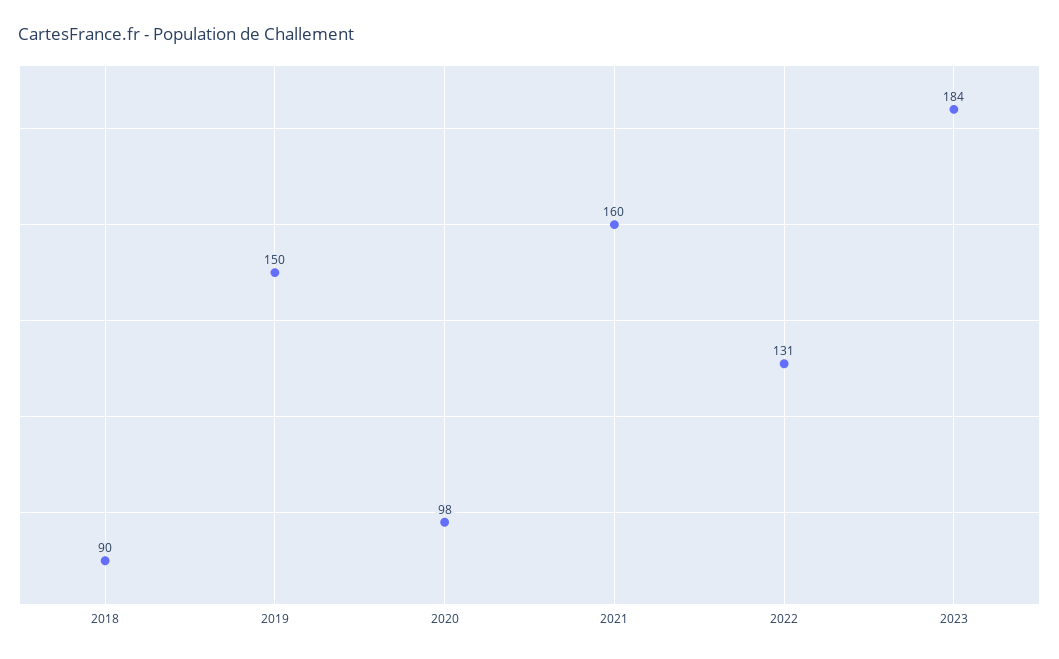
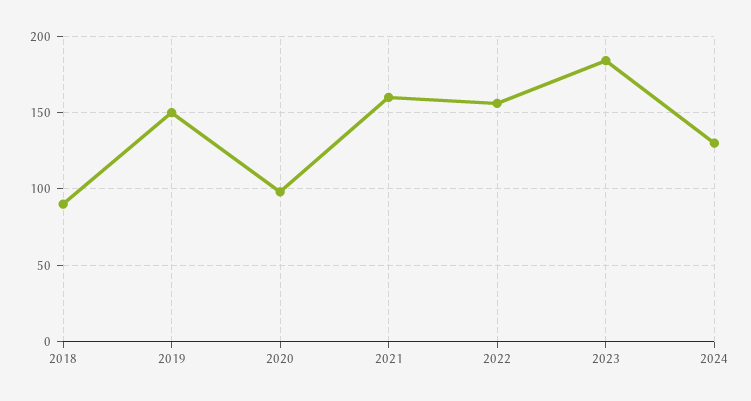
2022: 131 -> 155
2024: none -> 130

